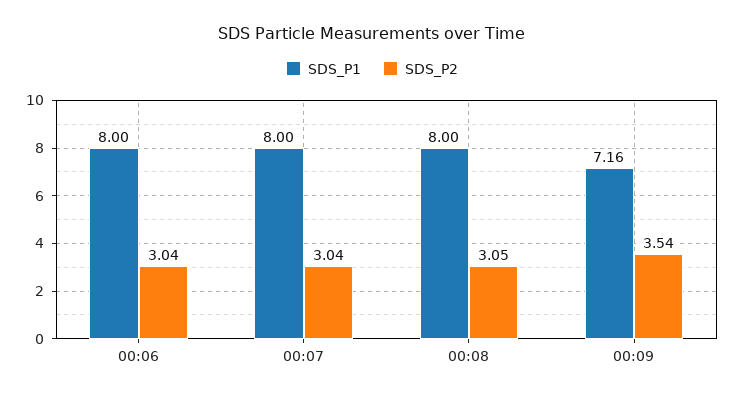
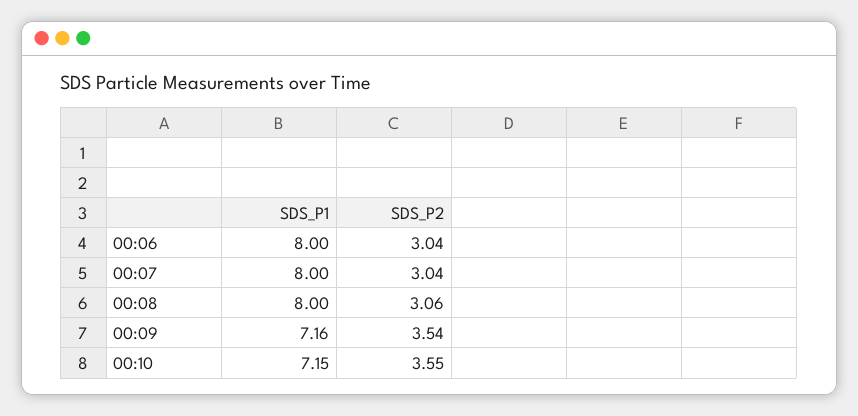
SDS_P2, 00:08: 3.05 -> 3.06
SDS_P1, 00:10: none -> 7.15
SDS_P2, 00:10: none -> 3.55

